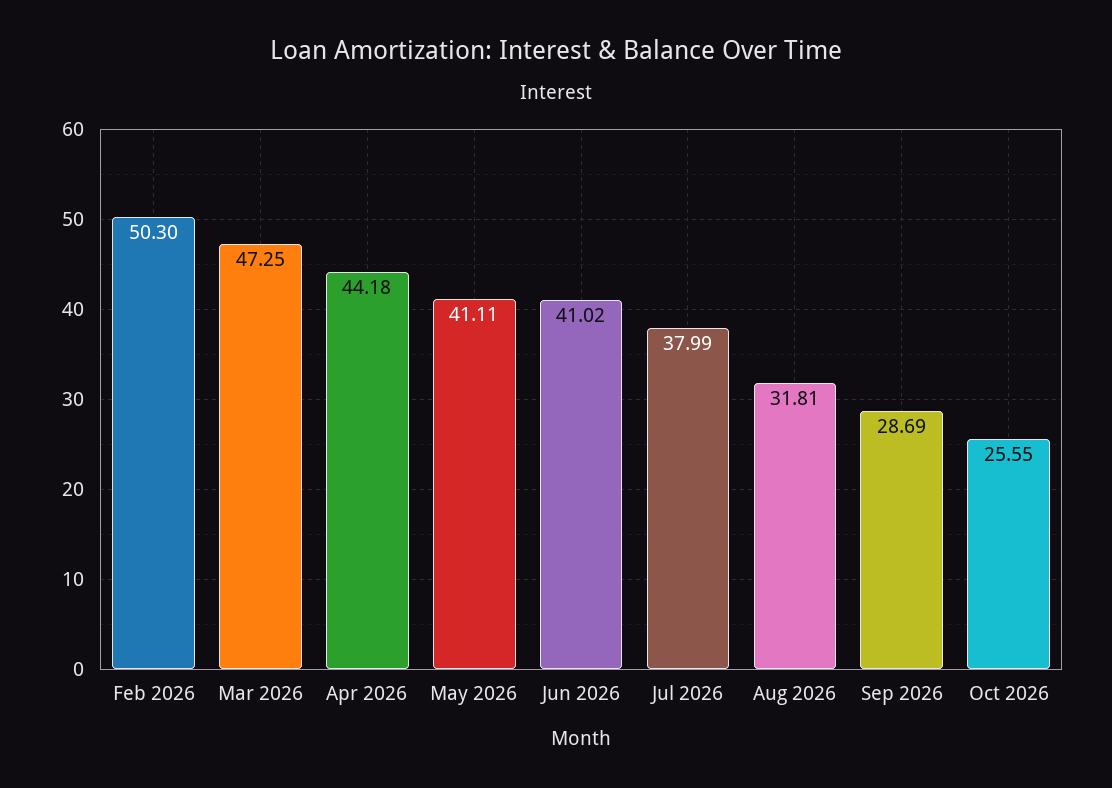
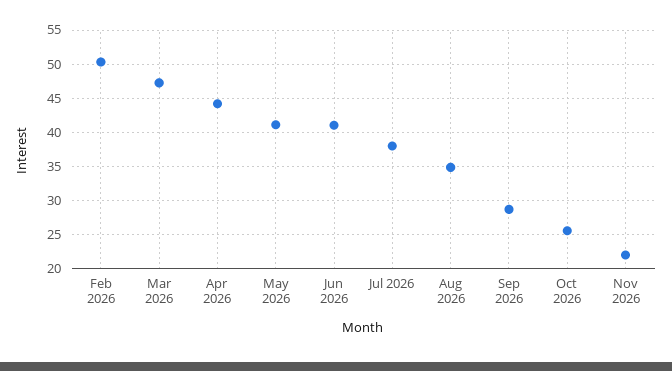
Aug 2026: 31.81 -> 35
Nov 2026: none -> 22

